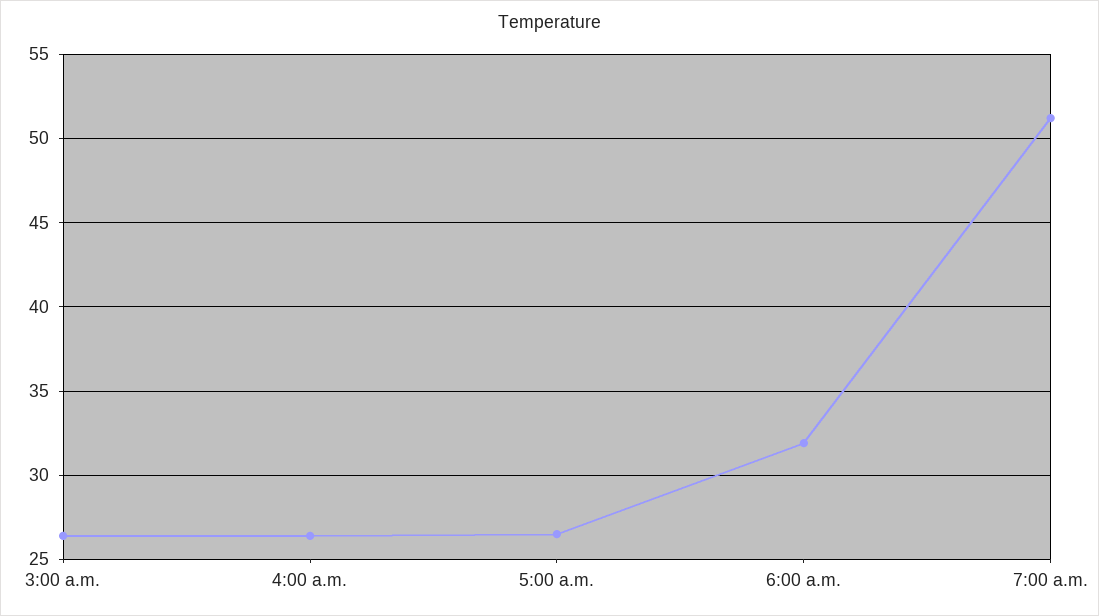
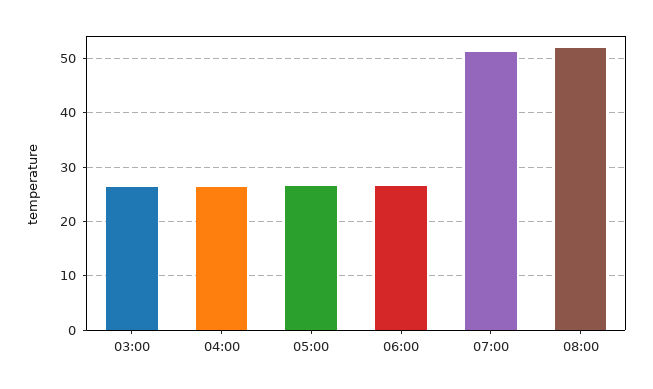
6:00 a.m.: 32 -> 26
08:00: none -> 52

